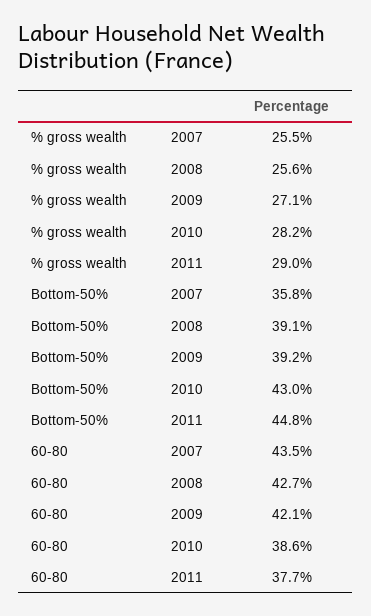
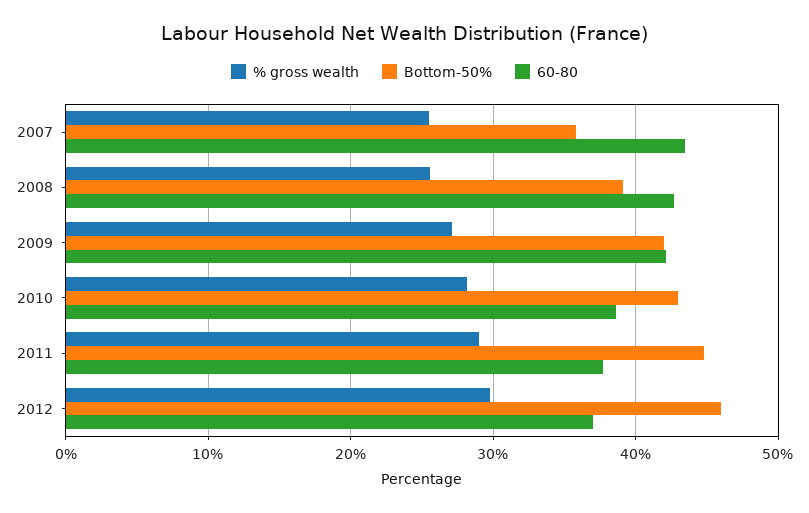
Bottom-50%, 2009: 39.2 -> 42
% gross wealth, 2012: none -> 30
Bottom-50%, 2012: none -> 46
60-80, 2012: none -> 37

